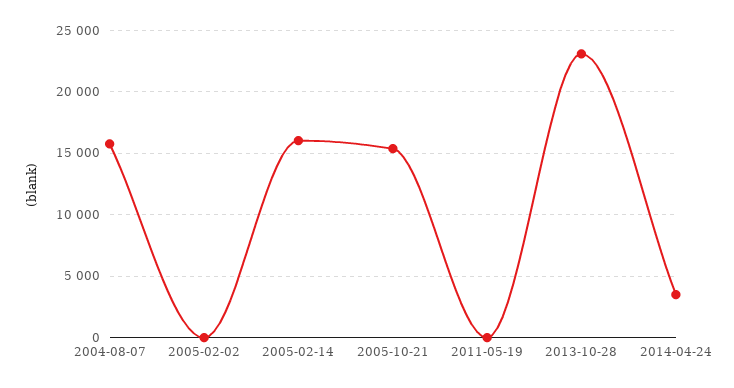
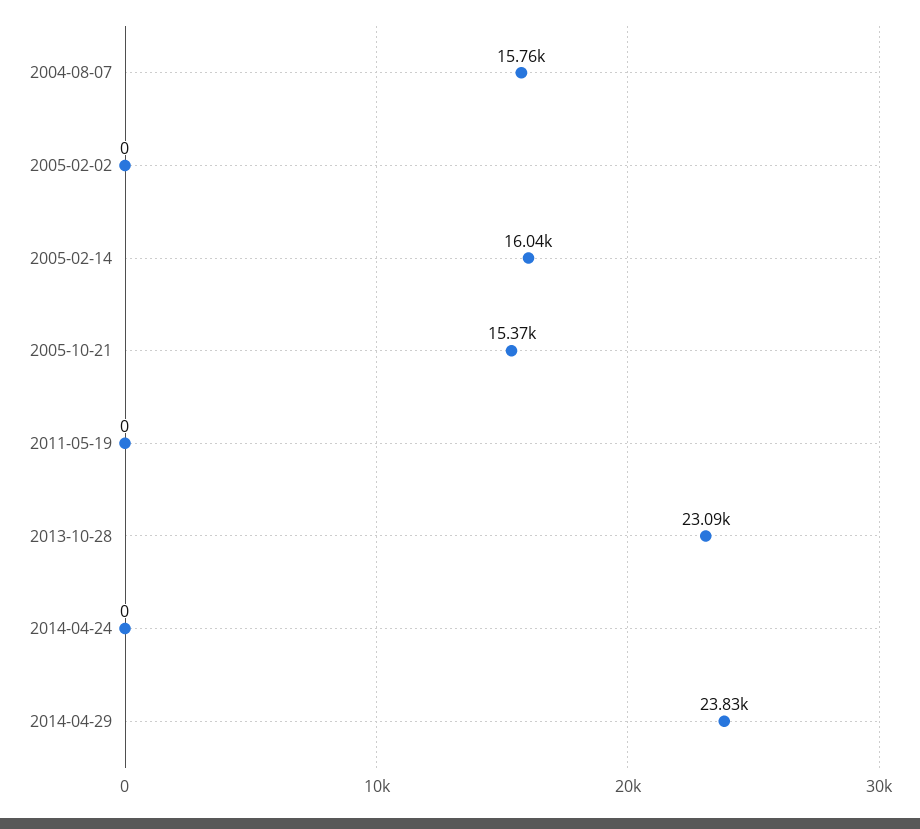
2014-04-24: 3500 -> 0
2014-04-29: none -> 23830

